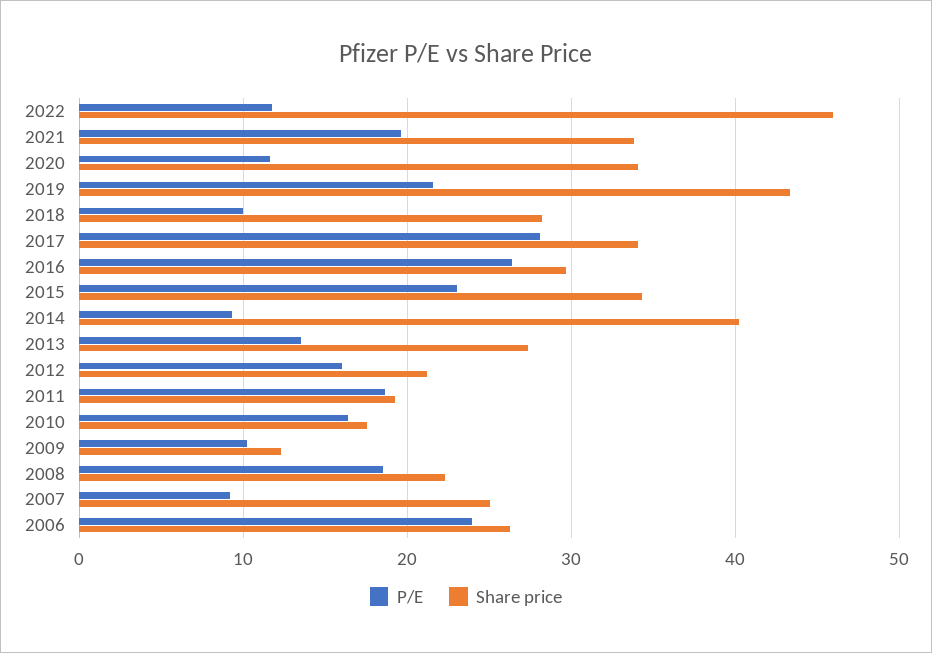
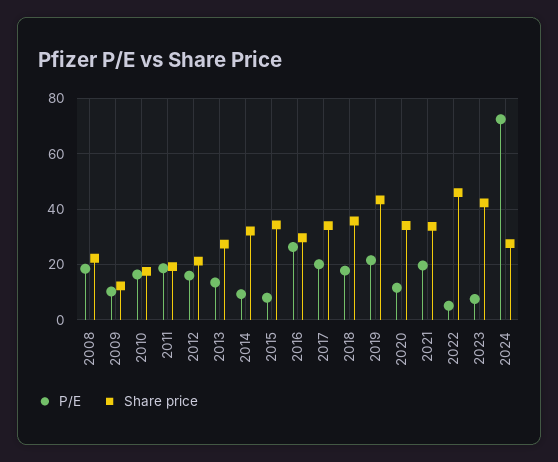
P/E, 2022: 12 -> 5
P/E, 2018: 10 -> 17.5
Share price, 2018: 28 -> 35
P/E, 2017: 28 -> 20
P/E, 2015: 23 -> 7.5
Share price, 2014: 40 -> 32.5
P/E, 2007: 9 -> none
Share price, 2007: 25 -> none
P/E, 2006: 24 -> none
Share price, 2006: 26 -> none
P/E, 2023: none -> 7.5
Share price, 2023: none -> 42.5
P/E, 2024: none -> 72.5
Share price, 2024: none -> 27.5

